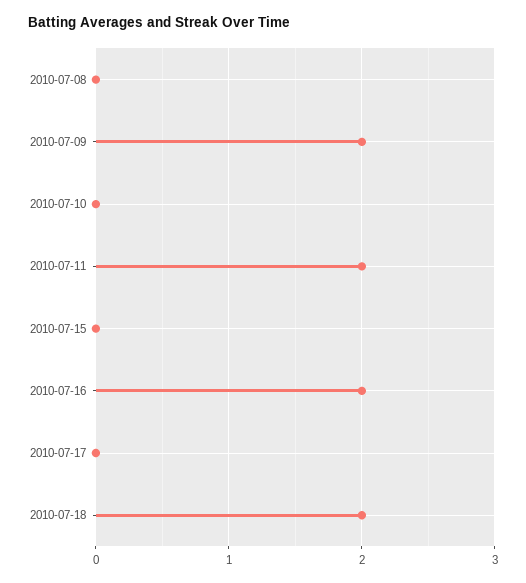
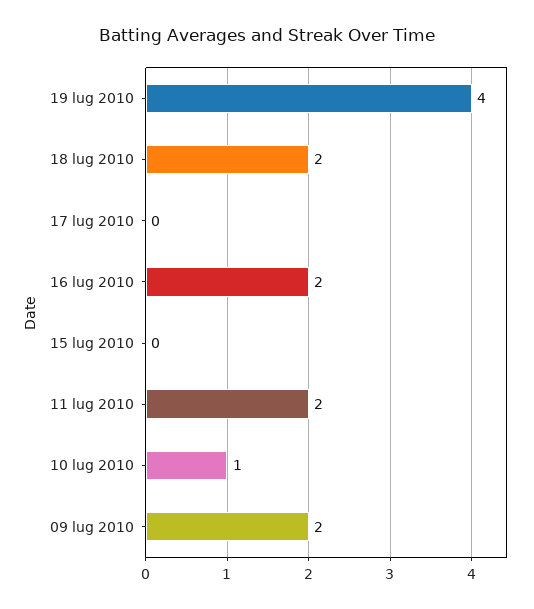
2010-07-08: 0 -> none
2010-07-10: 0 -> 1
19 lug 2010: none -> 4

